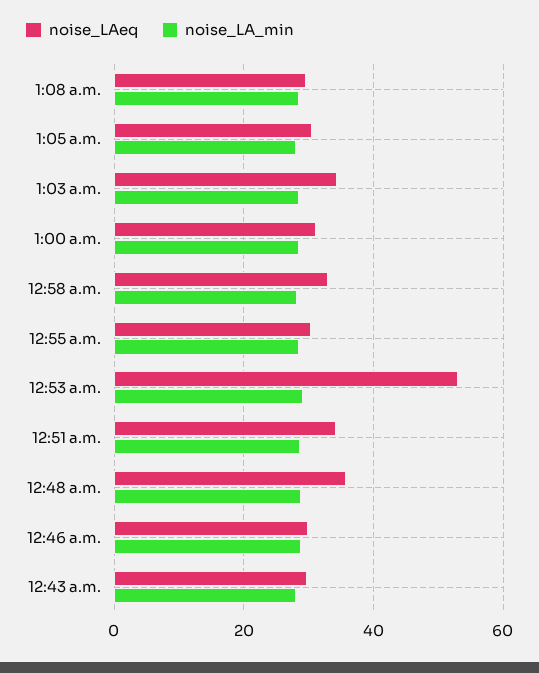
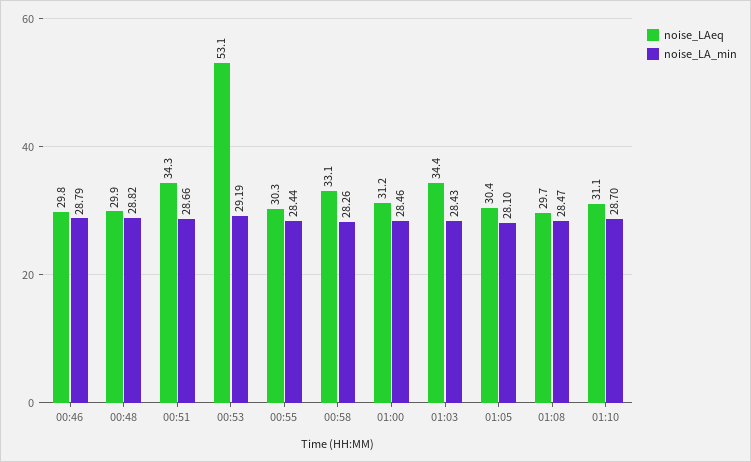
noise_LAeq, 12:48 a.m.: 36 -> 29.9
noise_LAeq, 12:43 a.m.: 30 -> none
noise_LA_min, 12:43 a.m.: 28 -> none
noise_LAeq, 01:10: none -> 31.1
noise_LA_min, 01:10: none -> 28.7

